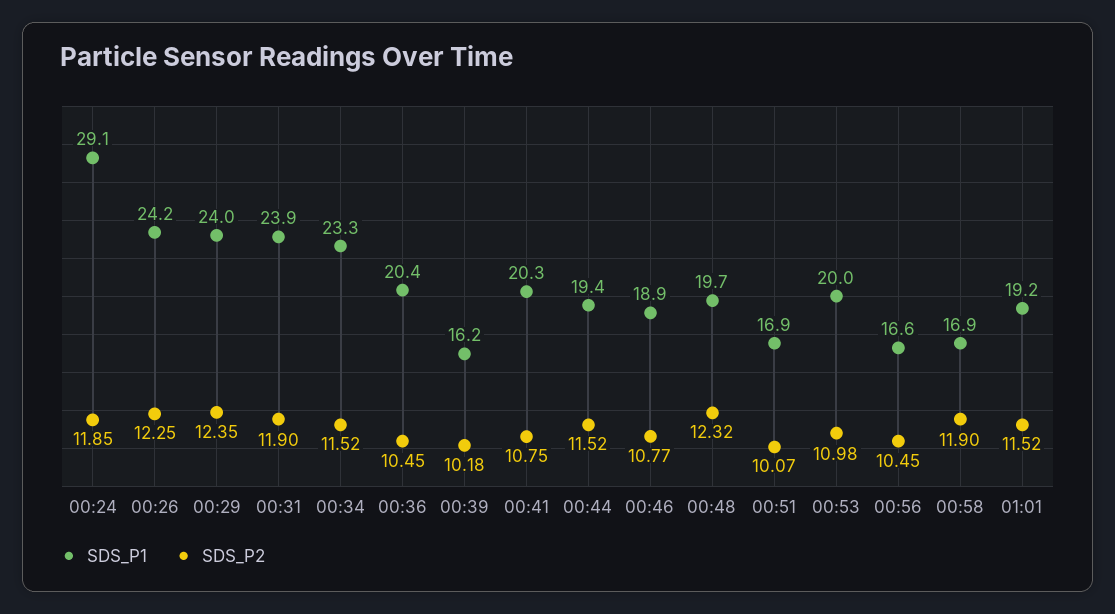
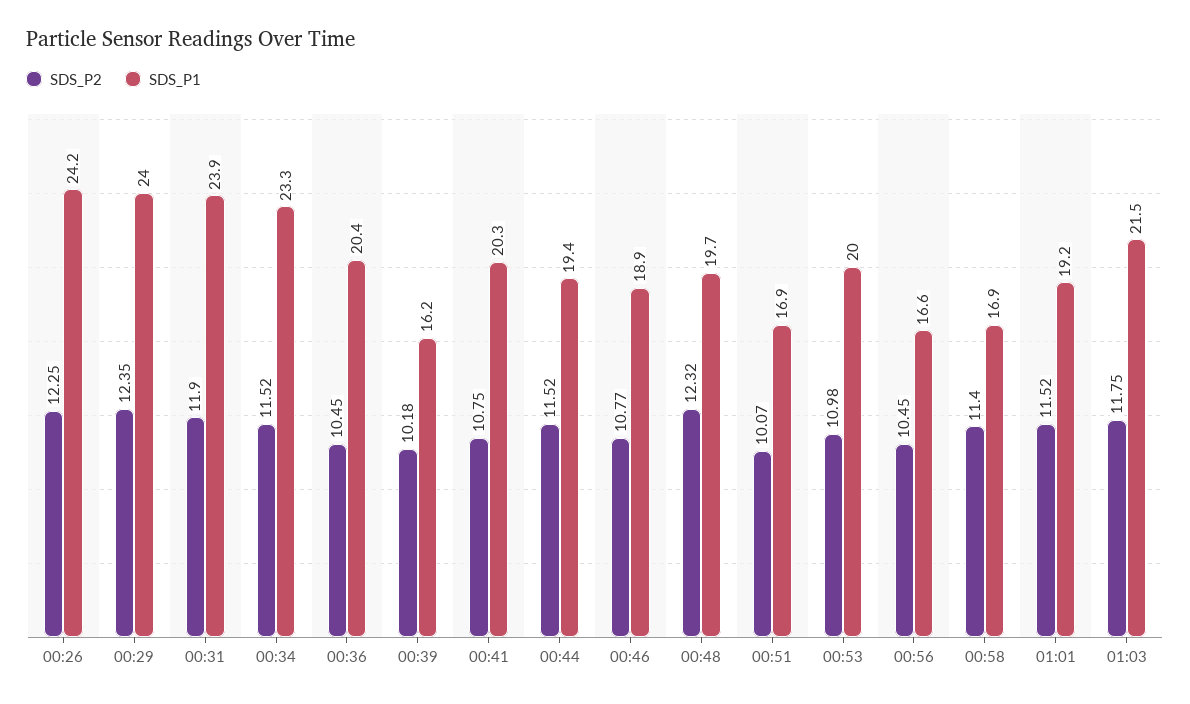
SDS_P1, 00:24: 29.1 -> none
SDS_P2, 00:24: 11.85 -> none
SDS_P2, 00:58: 11.9 -> 11.4
SDS_P2, 01:03: none -> 11.75
SDS_P1, 01:03: none -> 21.5

